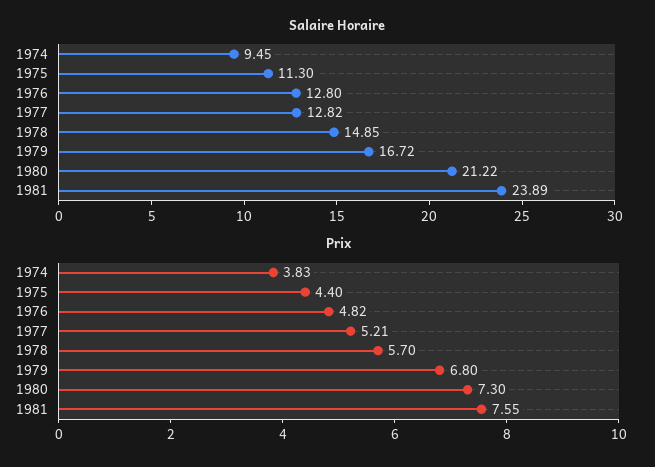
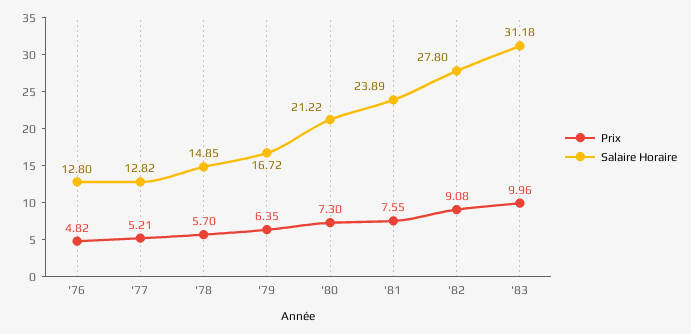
Salaire Horaire, 1974: 9.45 -> none
Salaire Horaire, 1975: 11.3 -> none
Prix, 1974: 3.83 -> none
Prix, 1975: 4.4 -> none
Prix, 1979: 6.8 -> 6.35
Prix, '82: none -> 9.08
Salaire Horaire, '82: none -> 27.8
Prix, '83: none -> 9.96
Salaire Horaire, '83: none -> 31.18

